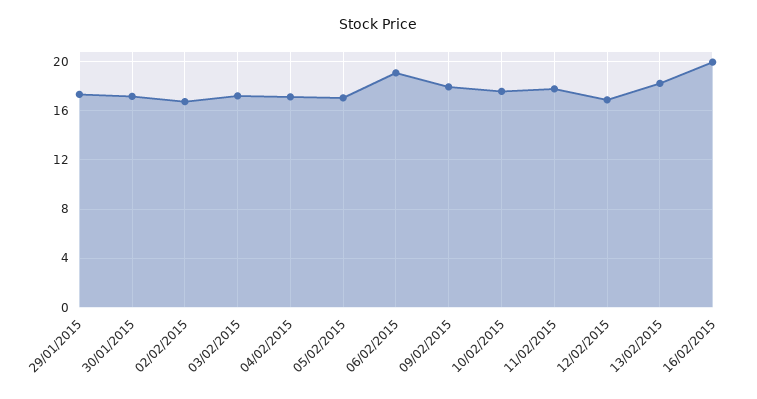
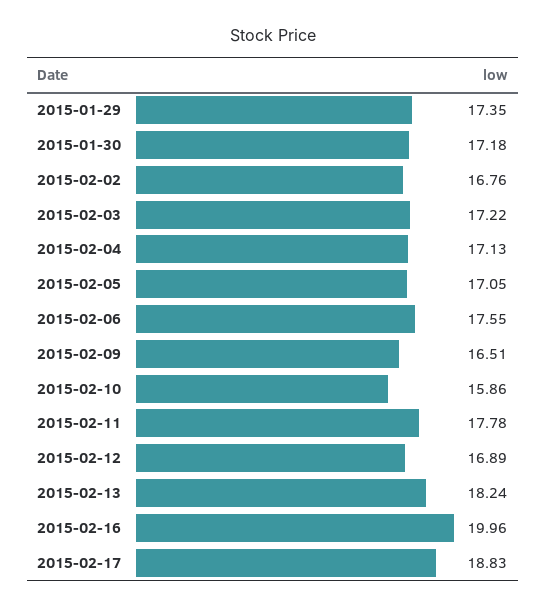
06/02/2015: 19 -> 17.55
09/02/2015: 18 -> 16.51
10/02/2015: 17.5 -> 15.86
2015-02-17: none -> 18.83

